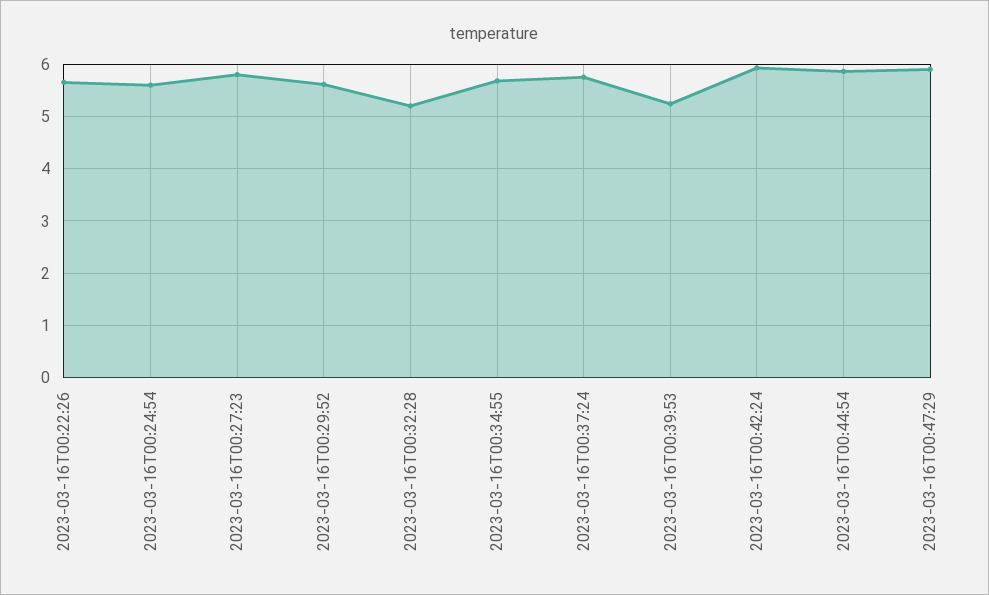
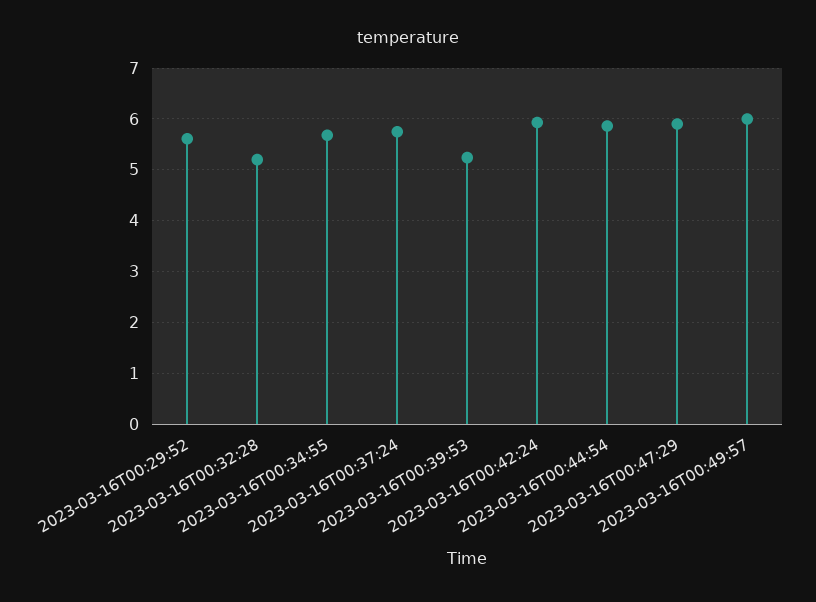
2023-03-16T00:22:26: 5.6 -> none
2023-03-16T00:24:54: 5.6 -> none
2023-03-16T00:27:23: 5.8 -> none
2023-03-16T00:49:57: none -> 6

